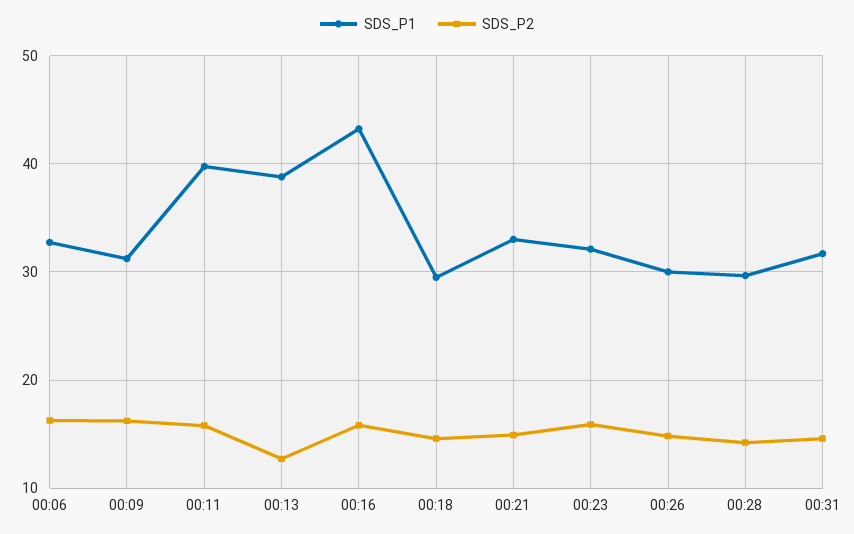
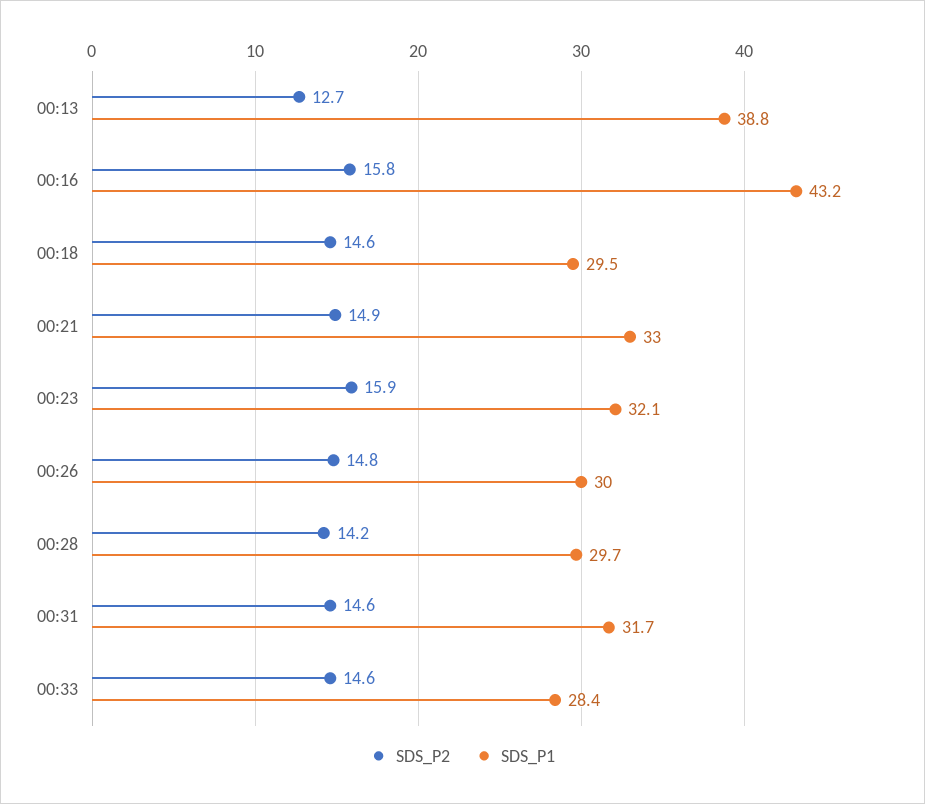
SDS_P1, 00:06: 33 -> none
SDS_P2, 00:06: 16 -> none
SDS_P1, 00:09: 31 -> none
SDS_P2, 00:09: 16 -> none
SDS_P1, 00:11: 40 -> none
SDS_P2, 00:11: 16 -> none
SDS_P2, 00:33: none -> 14.6
SDS_P1, 00:33: none -> 28.4

